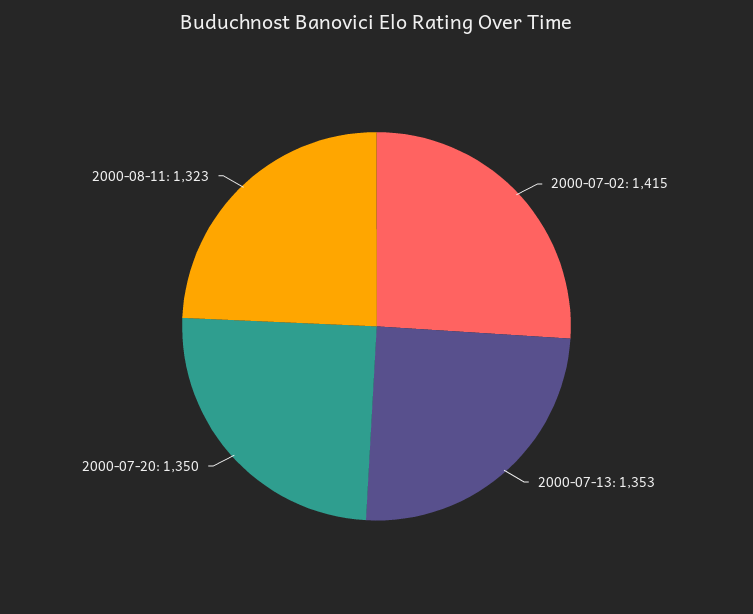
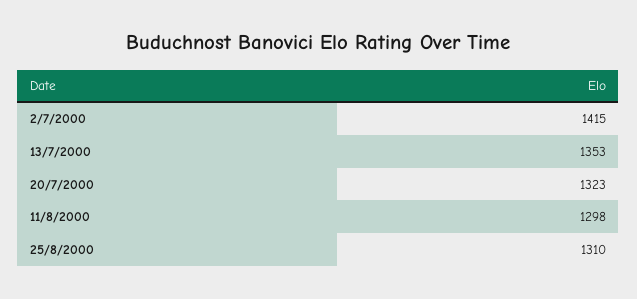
2000-07-20: 1350 -> 1323
2000-08-11: 1323 -> 1298
25/8/2000: none -> 1310

